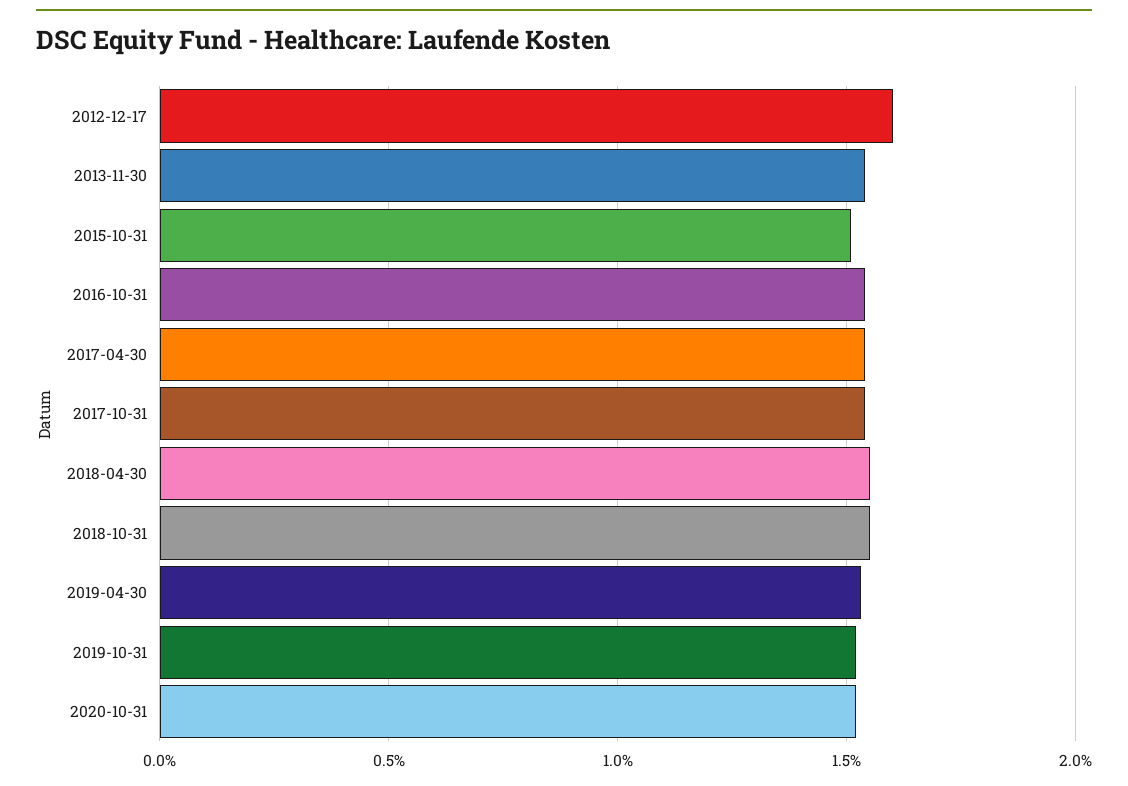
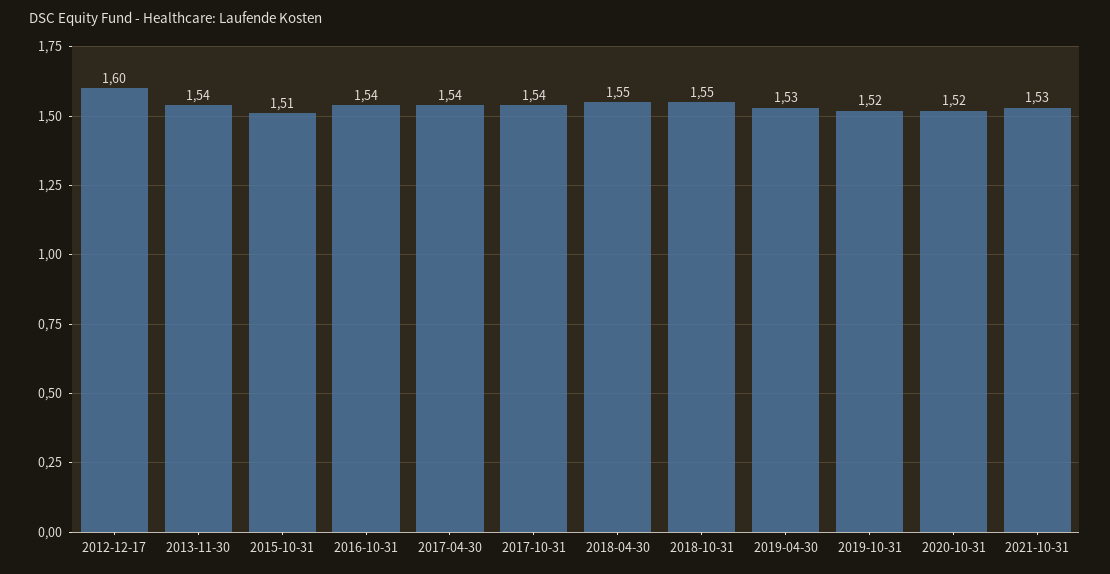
2021-10-31: none -> 1.53

